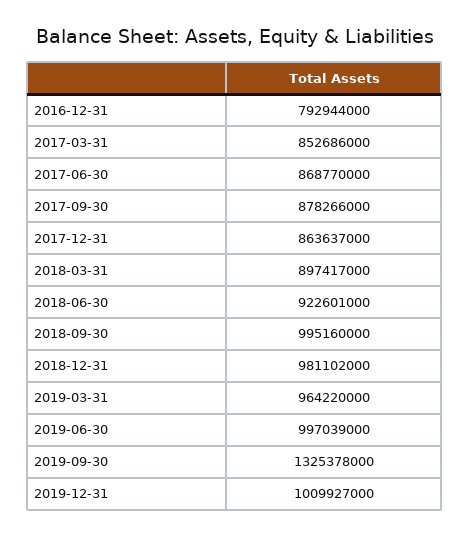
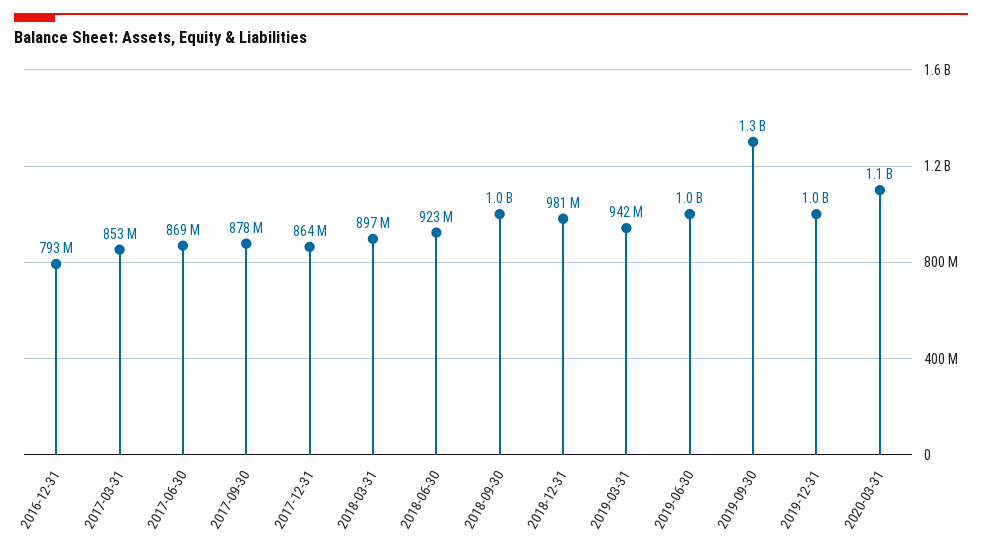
2019-03-31: 964220000 -> 942000000
2020-03-31: none -> 1100000000

